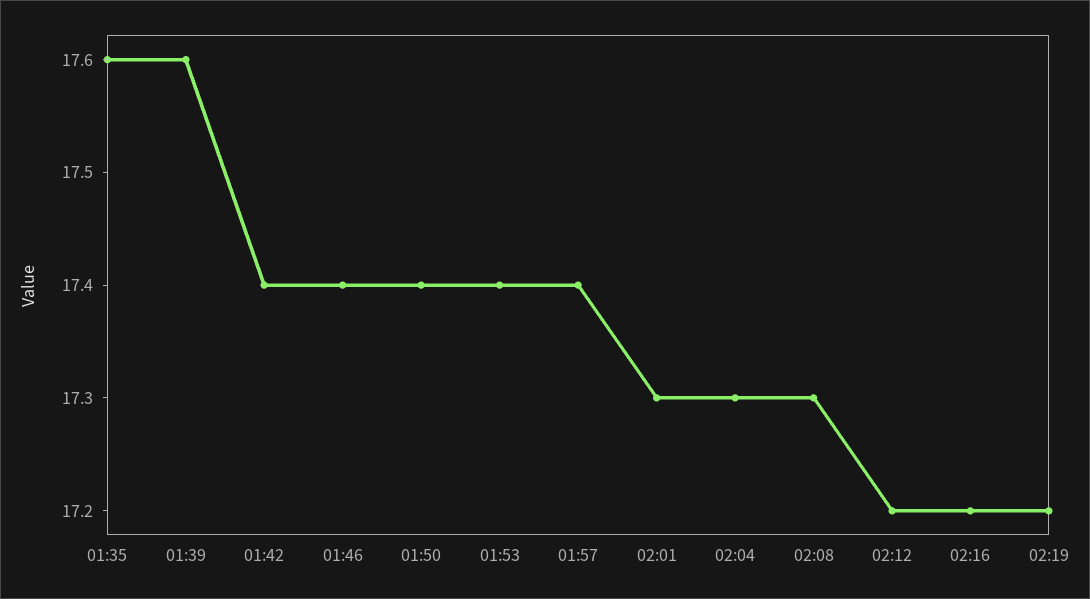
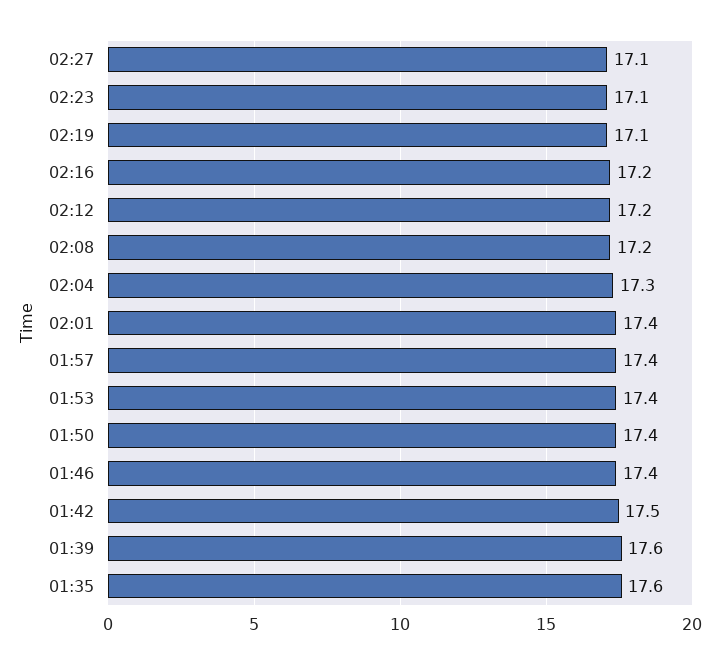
01:42: 17.4 -> 17.5
02:01: 17.3 -> 17.4
02:08: 17.3 -> 17.2
02:19: 17.2 -> 17.1
02:27: none -> 17.1
02:23: none -> 17.1

